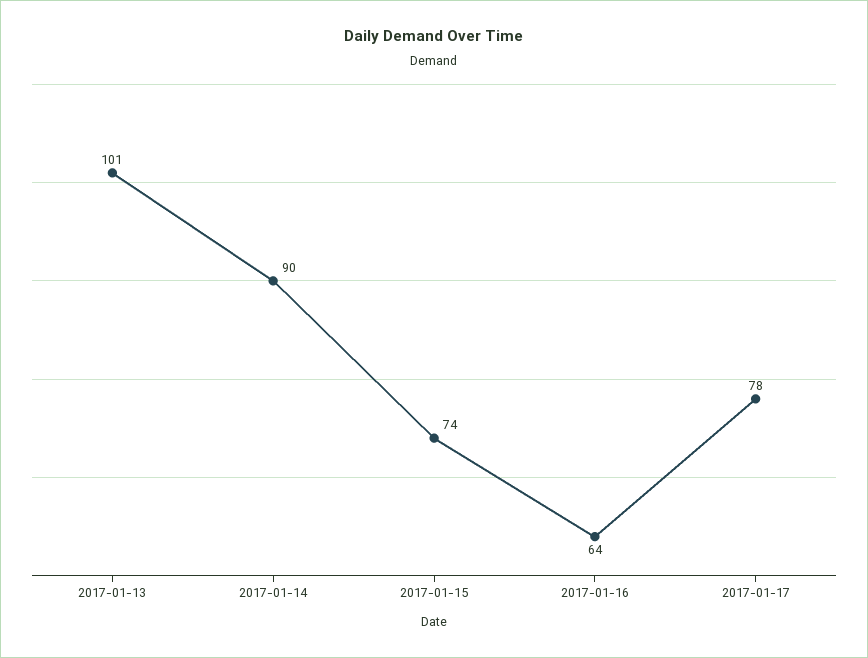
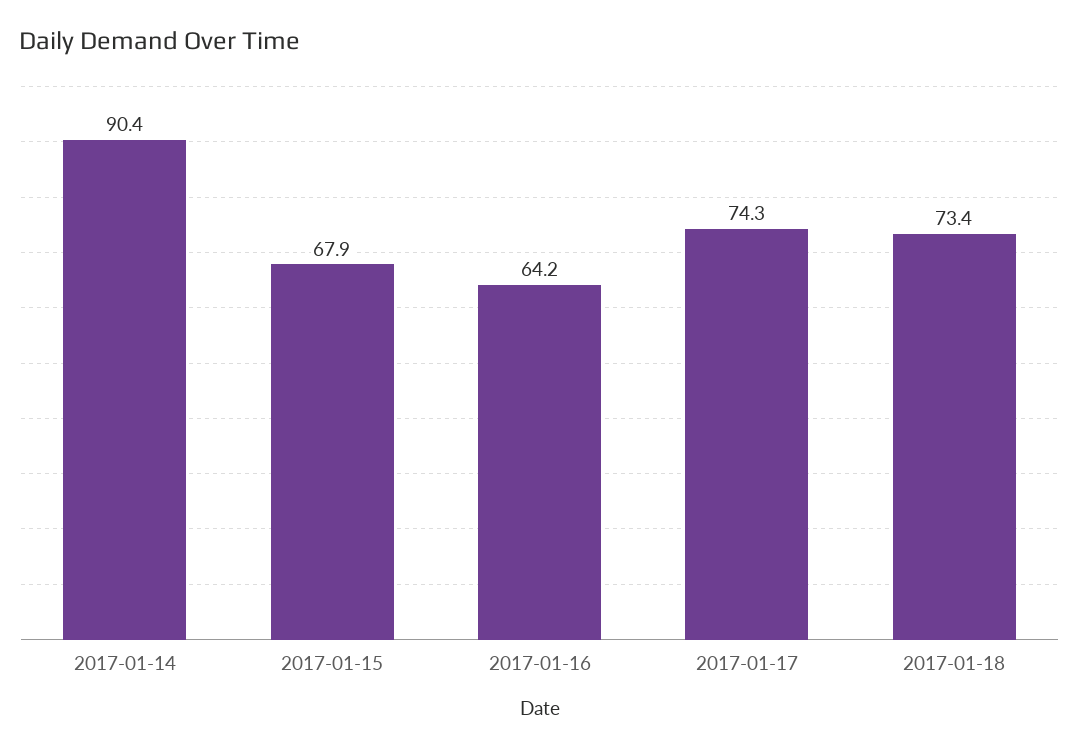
2017-01-13: 101 -> none
2017-01-15: 74 -> 67.9
2017-01-17: 78 -> 74.3
2017-01-18: none -> 73.4

